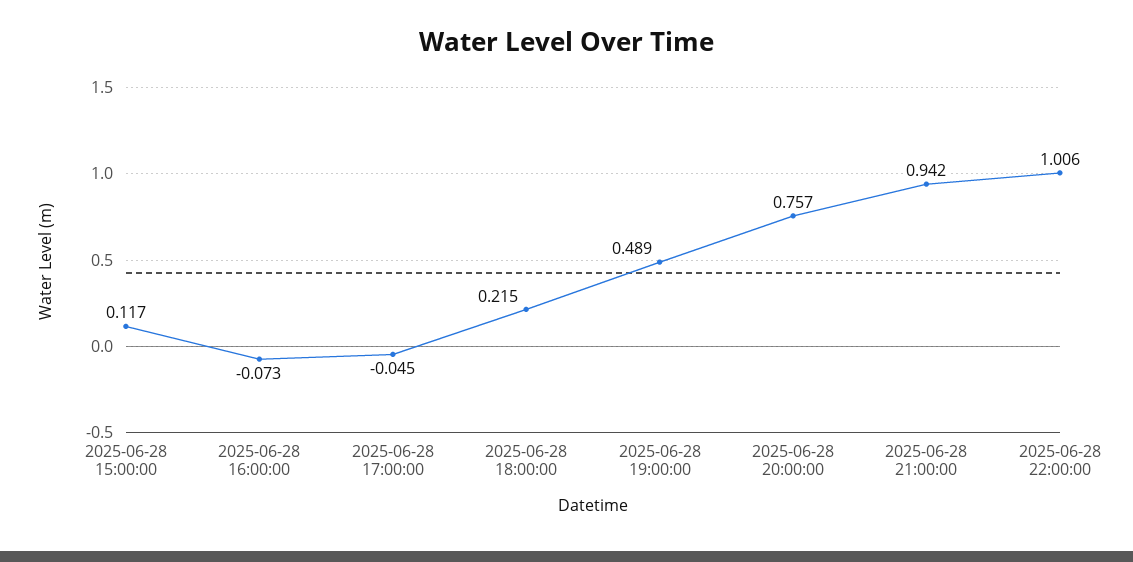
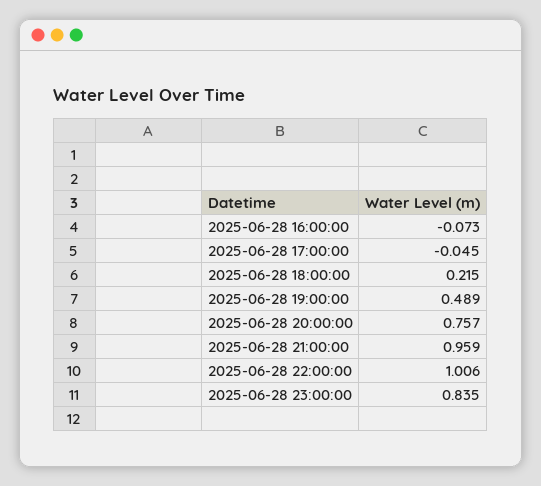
2025-06-28 15:00:00: 0.117 -> none
2025-06-28 21:00:00: 0.942 -> 0.959
2025-06-28 23:00:00: none -> 0.835

